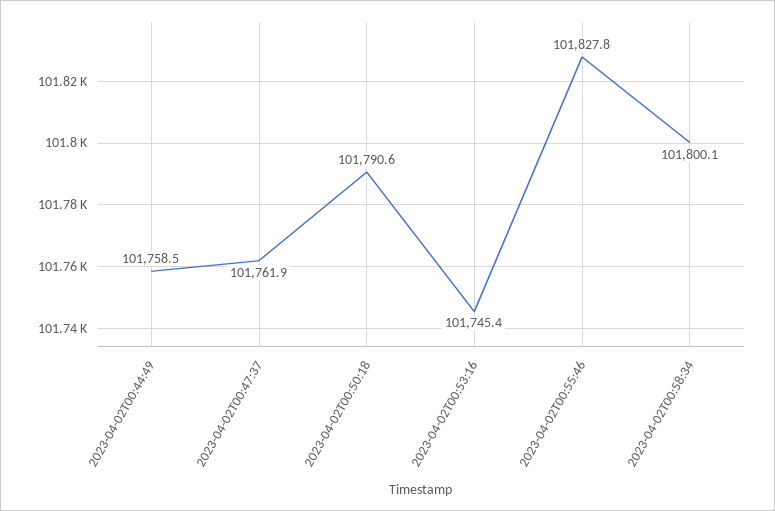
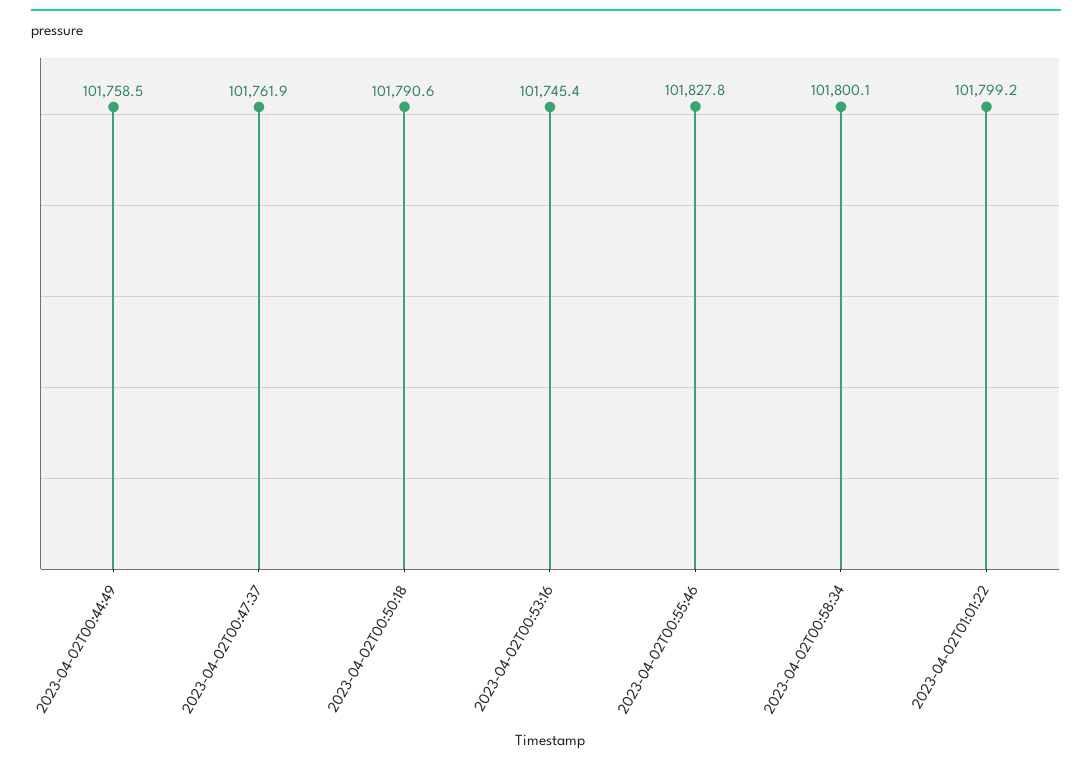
2023-04-02T01:01:22: none -> 101799.2

